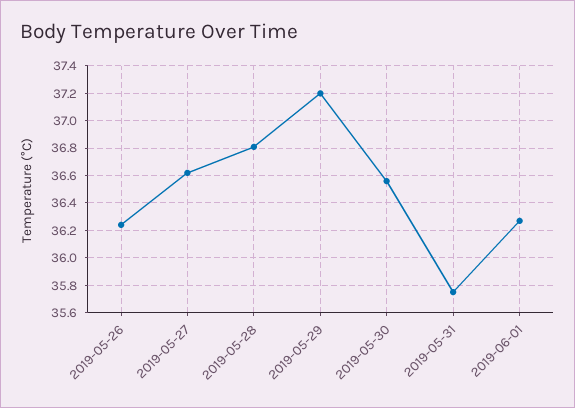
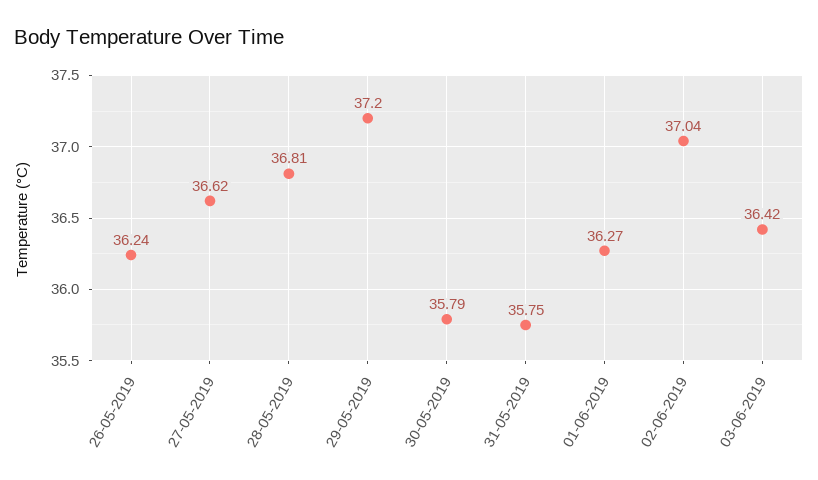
2019-05-30: 36.55 -> 35.79
02-06-2019: none -> 37.04
03-06-2019: none -> 36.42

